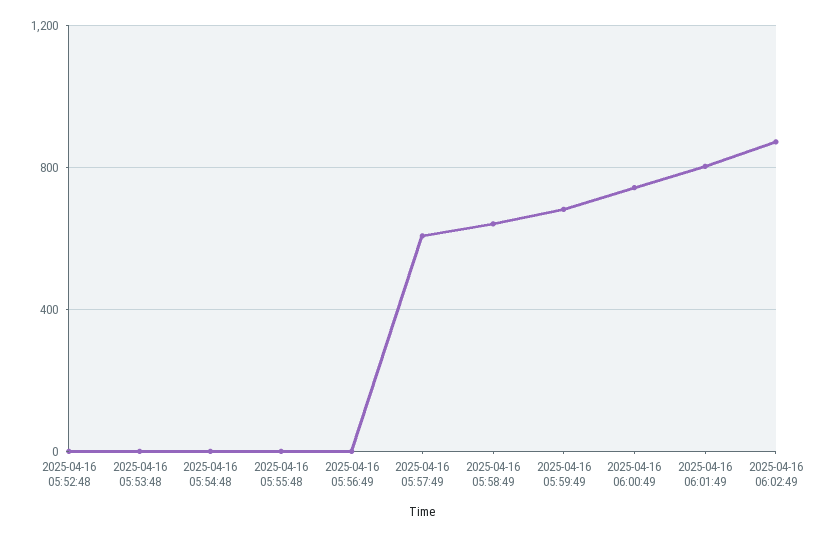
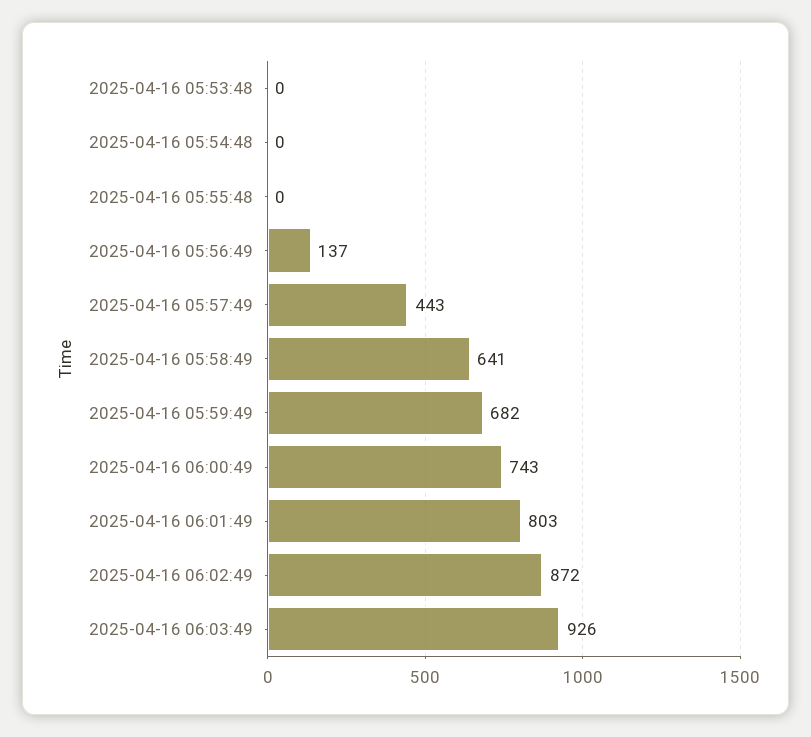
2025-04-16 05:52:48: 0 -> none
2025-04-16 05:56:49: 0 -> 137
2025-04-16 05:57:49: 600 -> 443
2025-04-16 06:03:49: none -> 926

